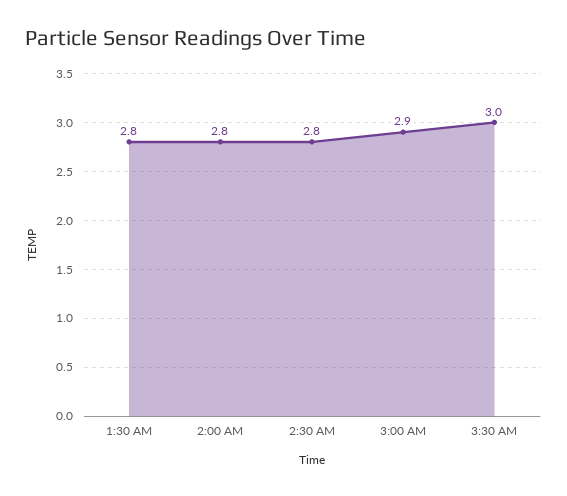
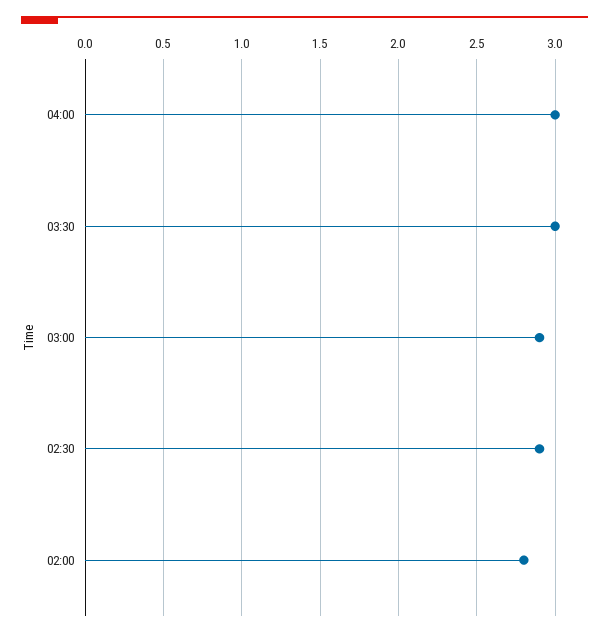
1:30 AM: 2.8 -> none
2:30 AM: 2.8 -> 2.9
04:00: none -> 3

